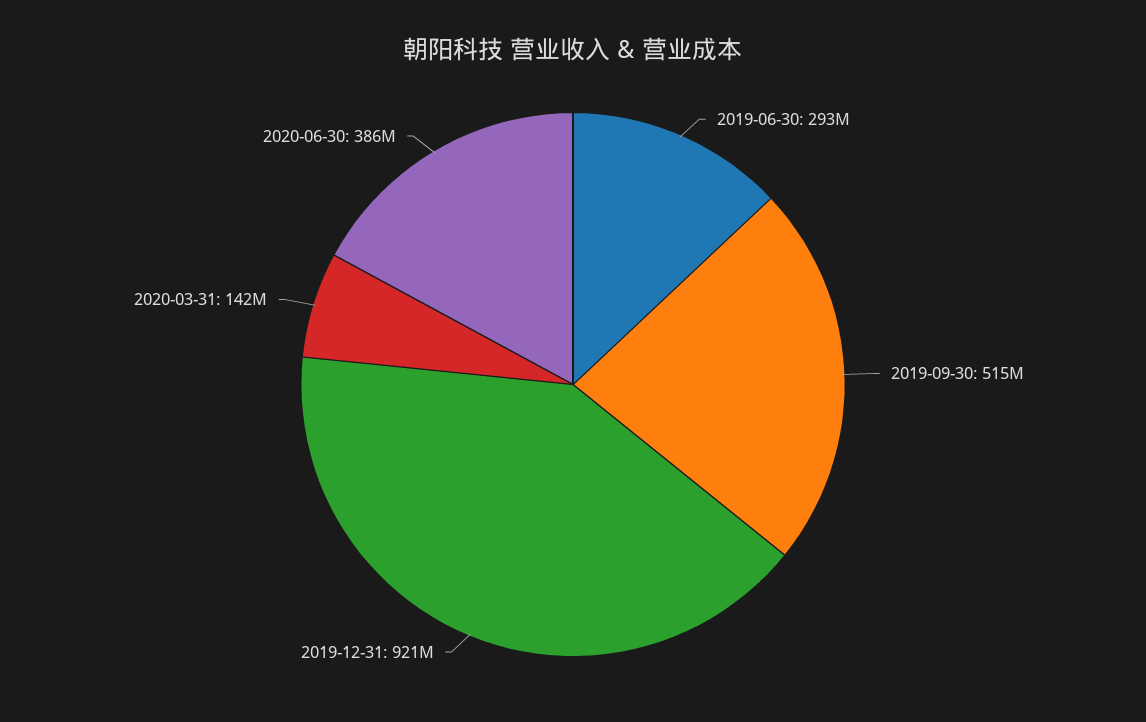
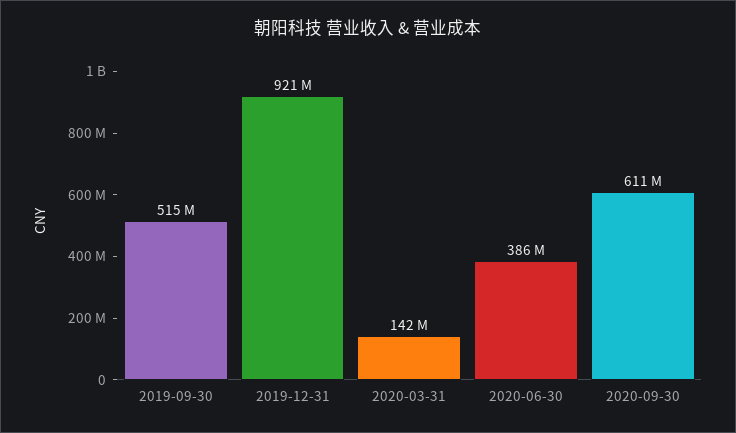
2019-06-30: 293000000 -> none
2020-09-30: none -> 611000000

